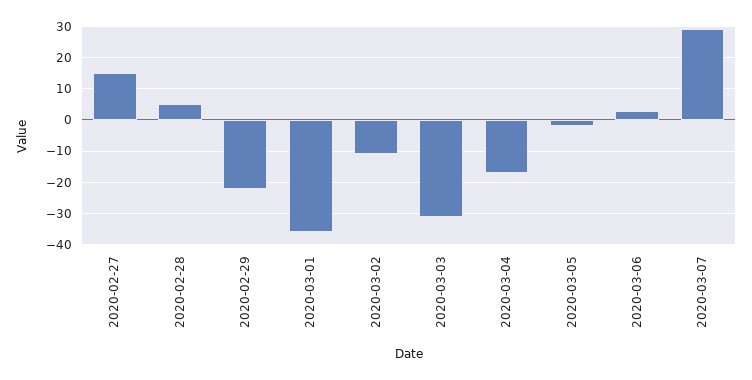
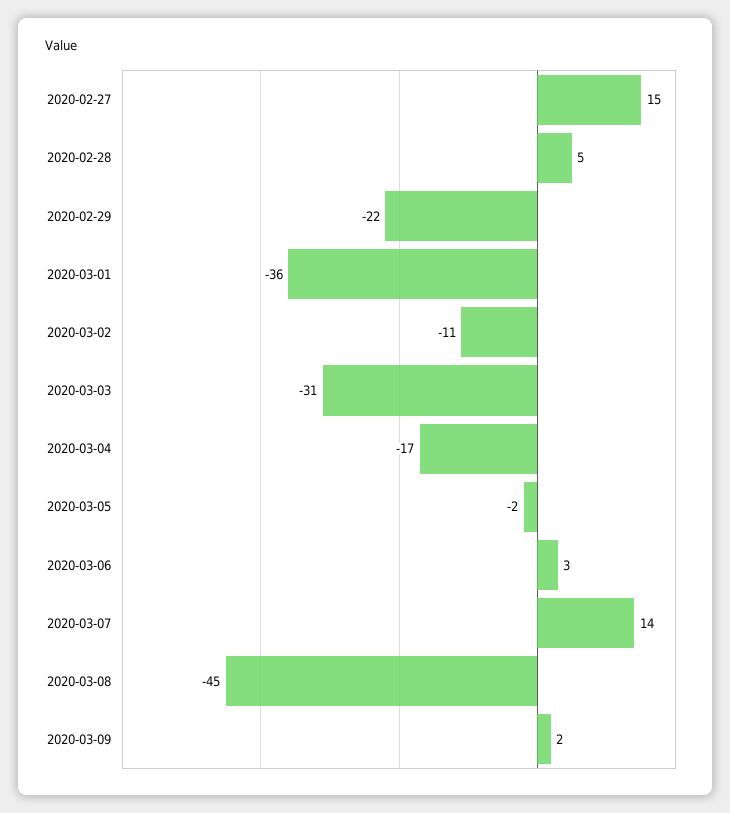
2020-03-07: 30 -> 14
2020-03-08: none -> -45
2020-03-09: none -> 2

